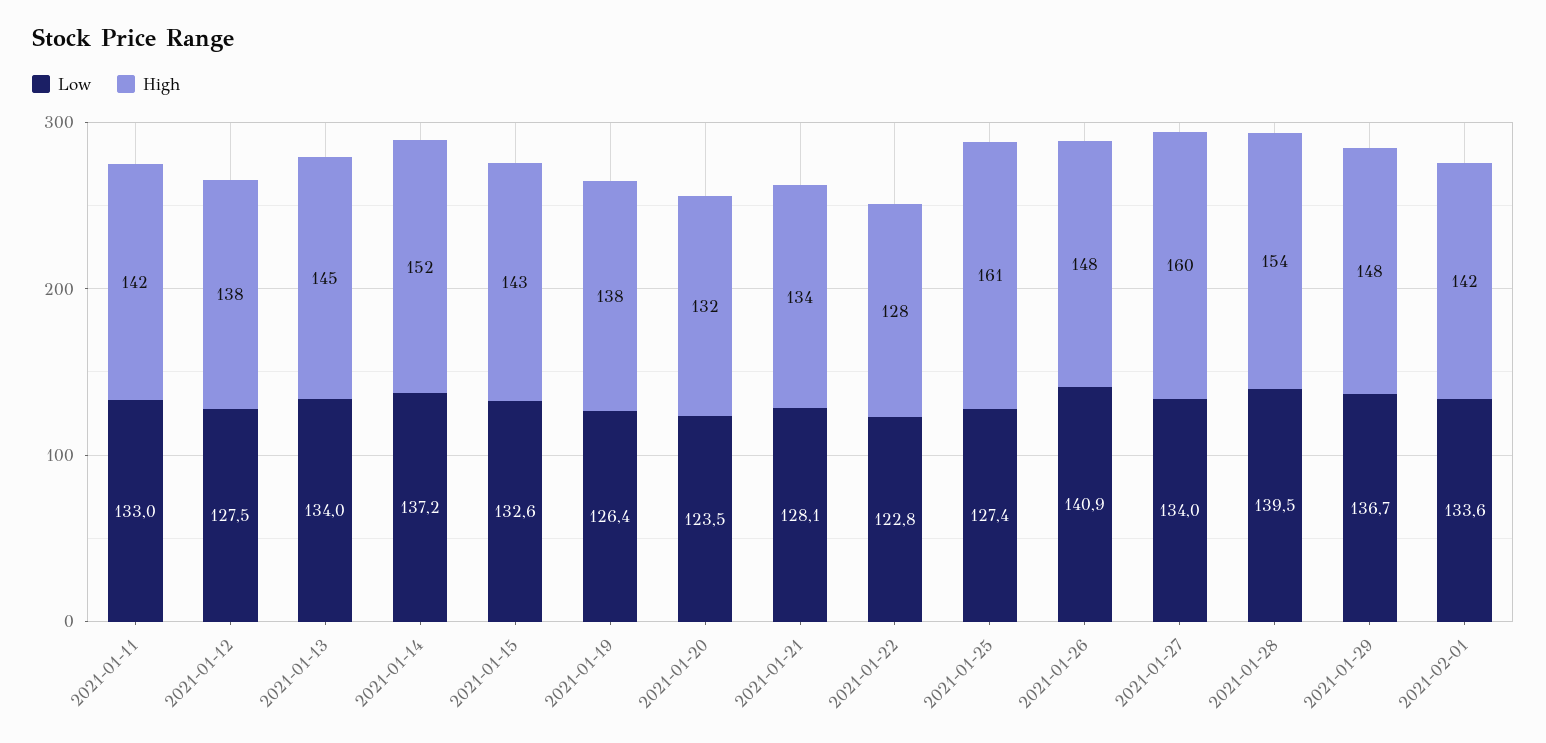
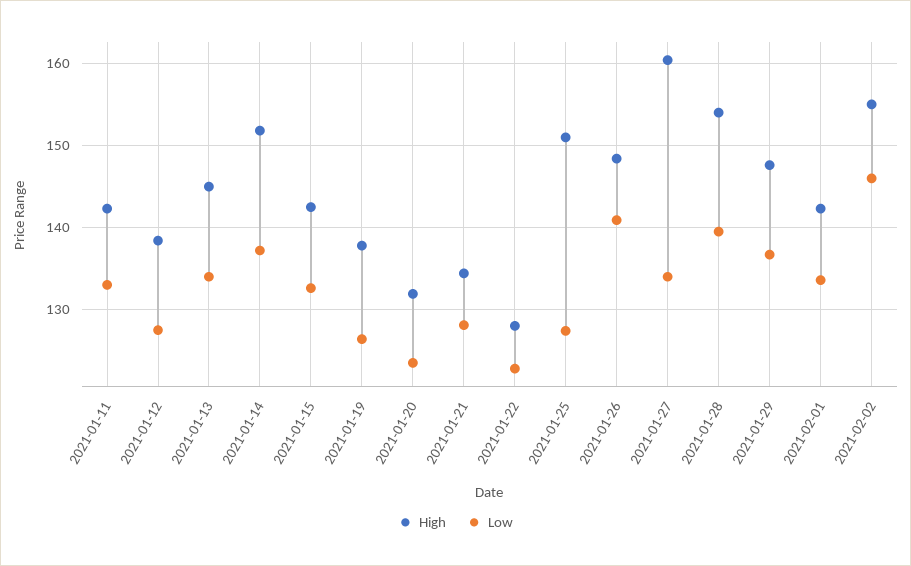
High, 2021-01-25: 161 -> 151
High, 2021-02-02: none -> 155
Low, 2021-02-02: none -> 146

